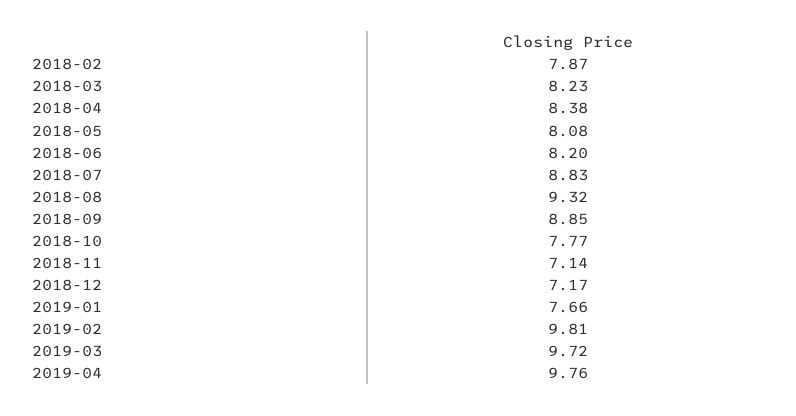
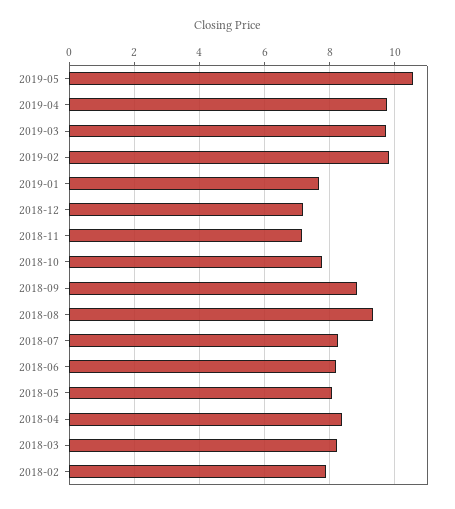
2018-07: 8.83 -> 8.2
2019-05: none -> 10.6

